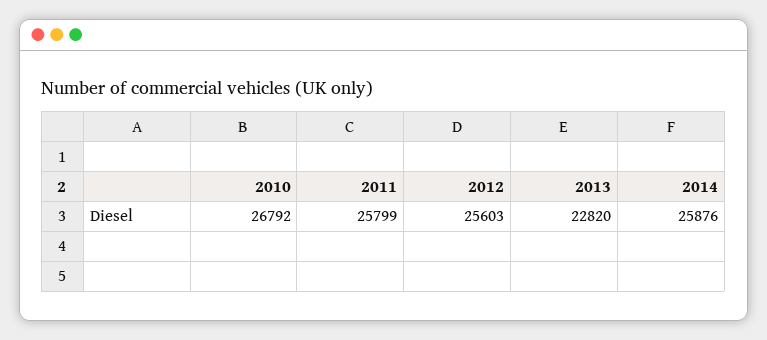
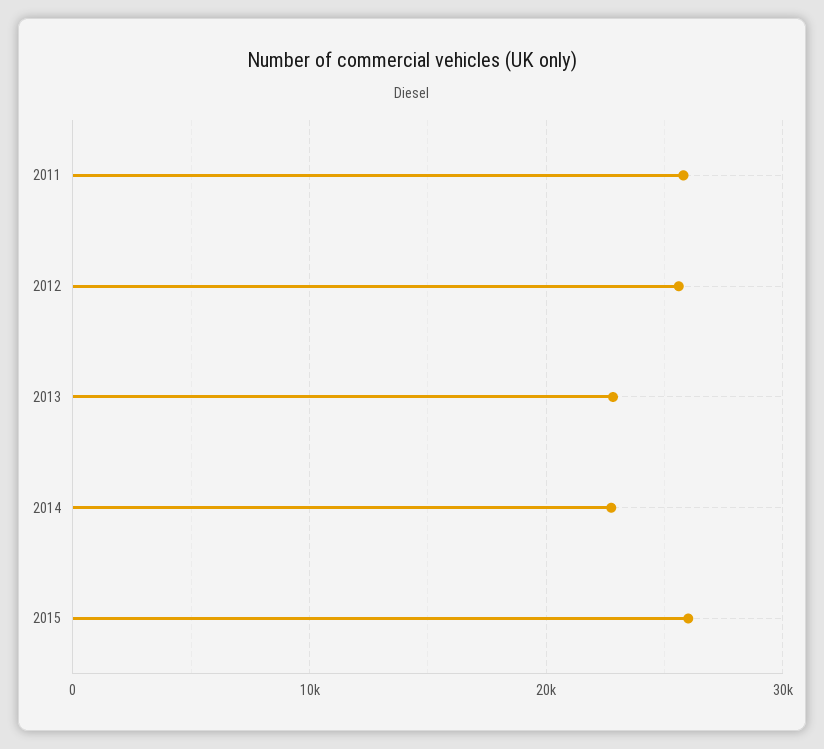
2010: 26792 -> none
2014: 25876 -> 23000
2015: none -> 26000

